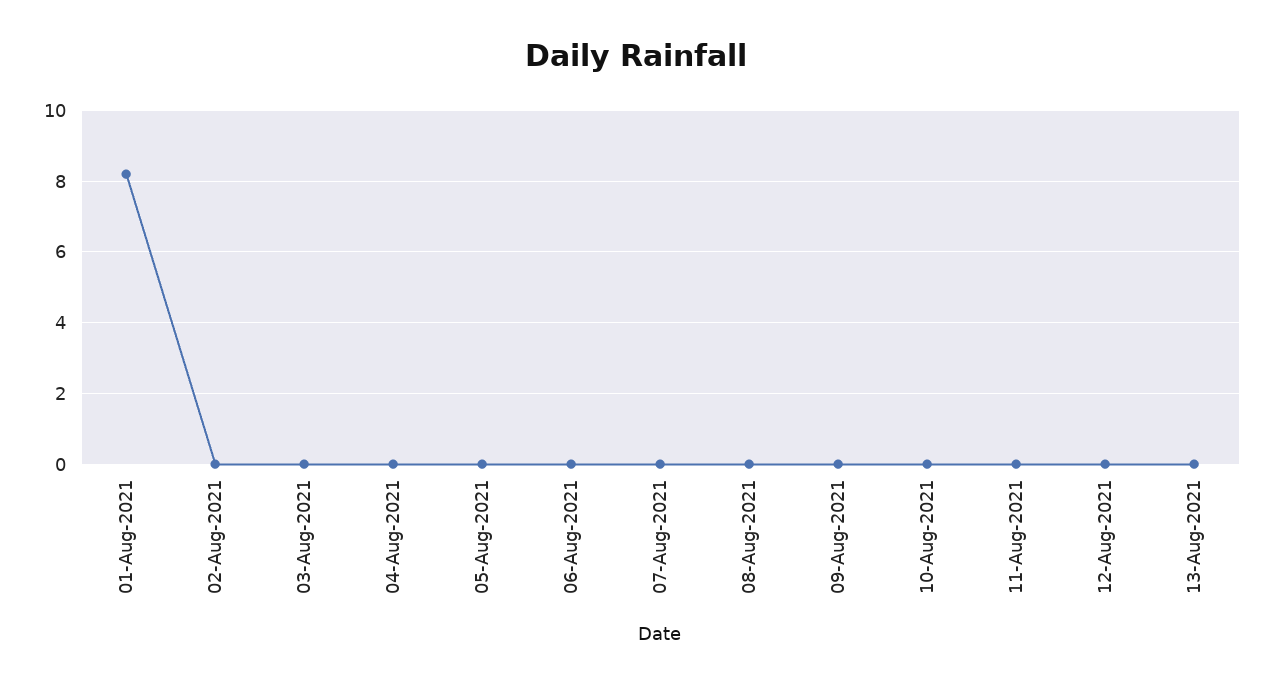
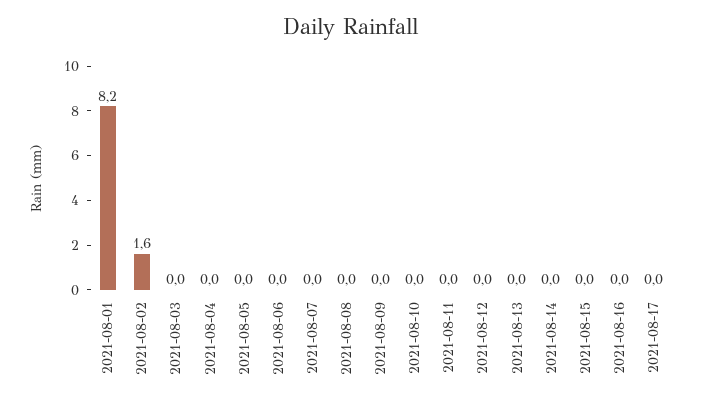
02-Aug-2021: 0 -> 1.6
2021-08-14: none -> 0
2021-08-15: none -> 0
2021-08-16: none -> 0
2021-08-17: none -> 0

